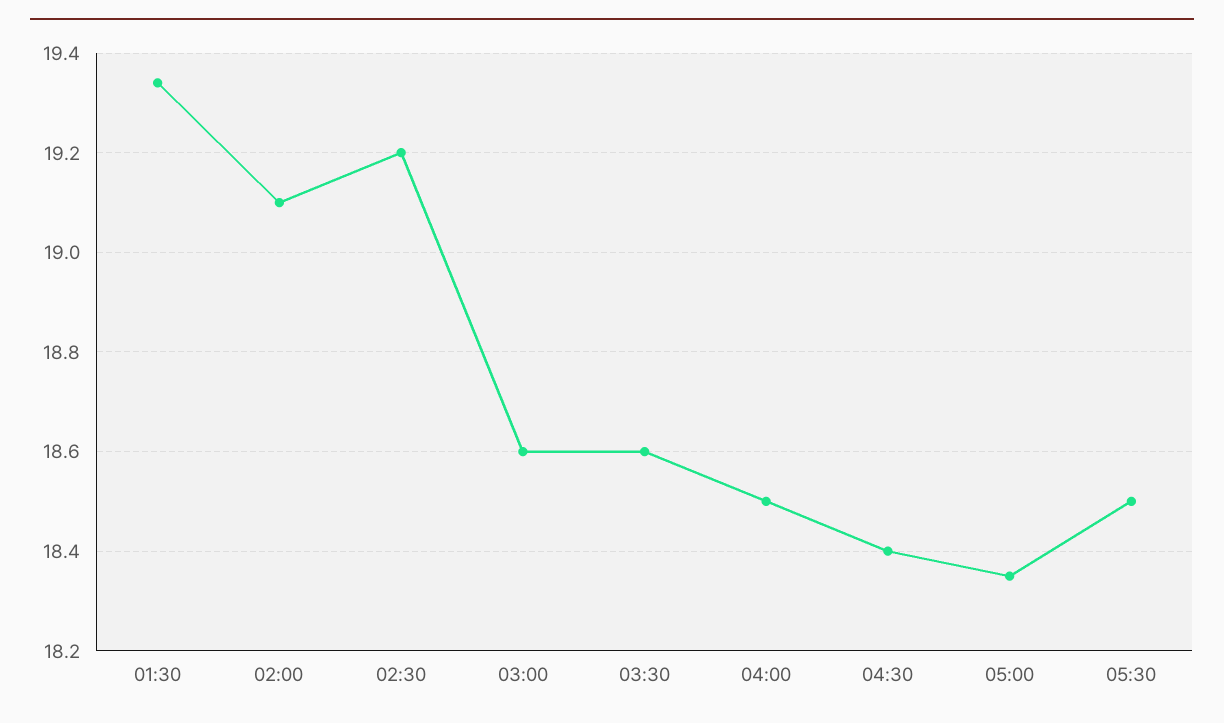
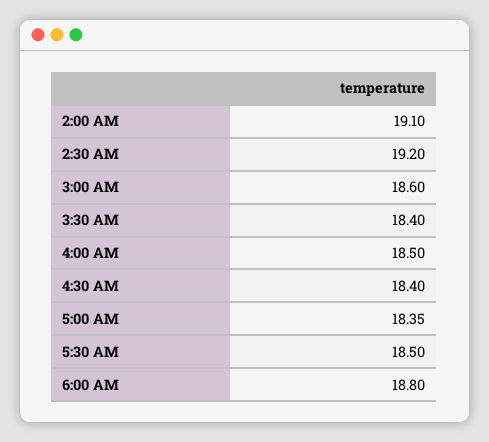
01:30: 19.35 -> none
03:30: 18.6 -> 18.4
6:00 AM: none -> 18.8

